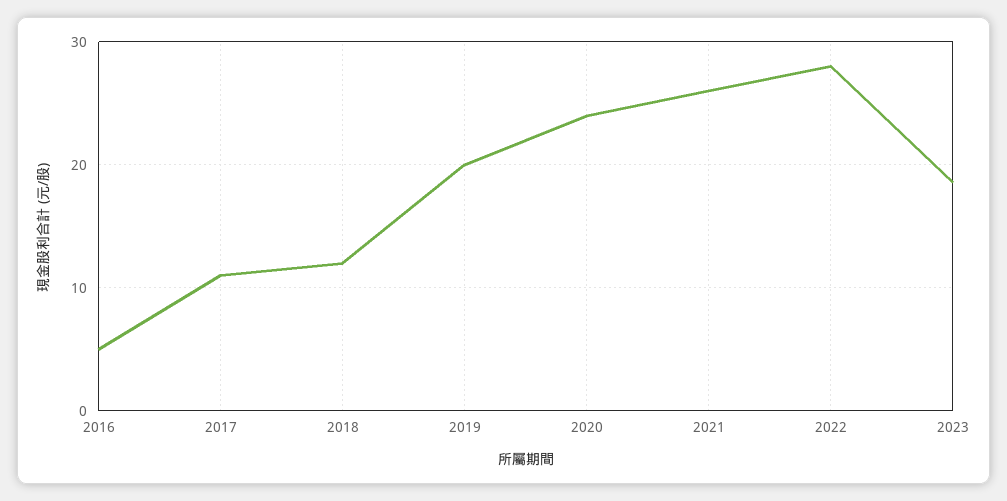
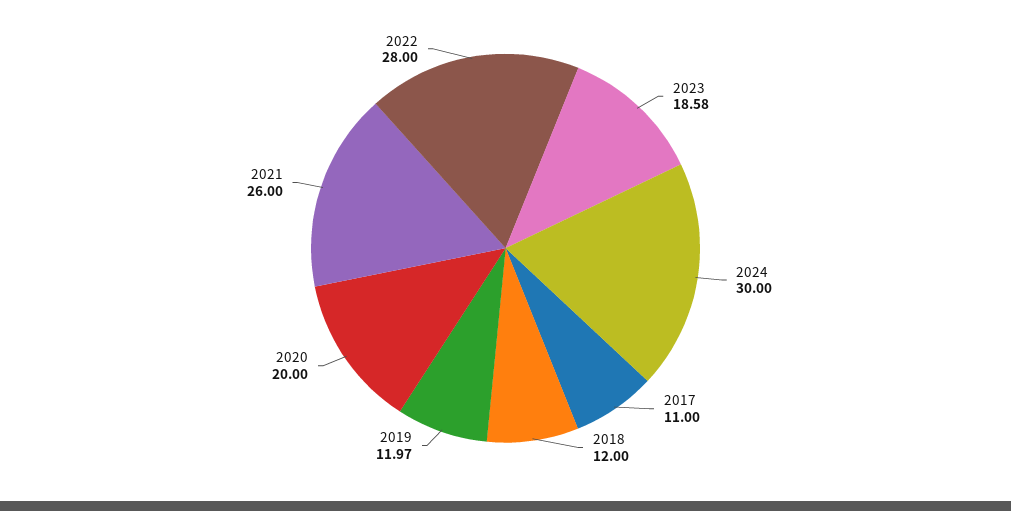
2016: 5 -> none
2019: 20 -> 11.97
2020: 24 -> 20
2024: none -> 30

